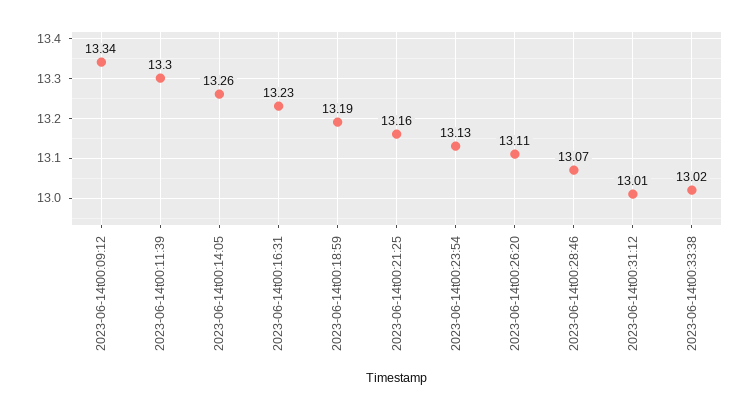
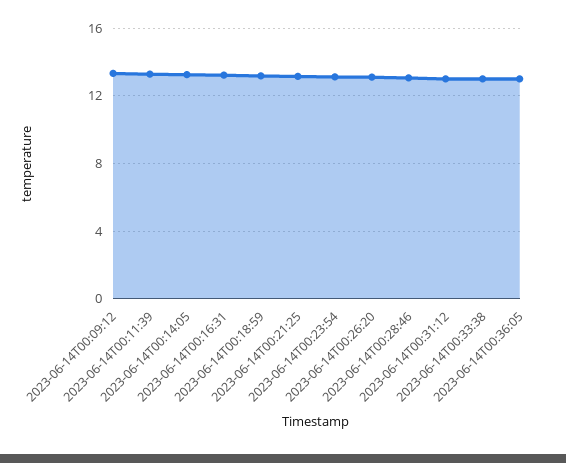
2023-06-14T00:36:05: none -> 13

